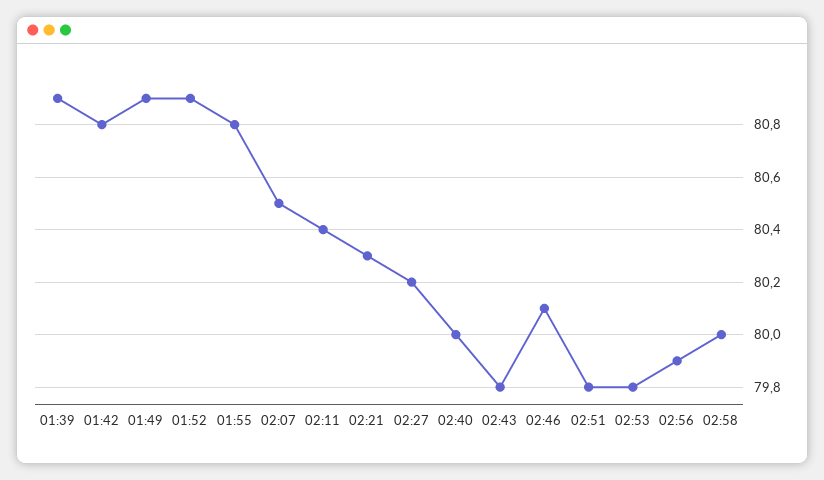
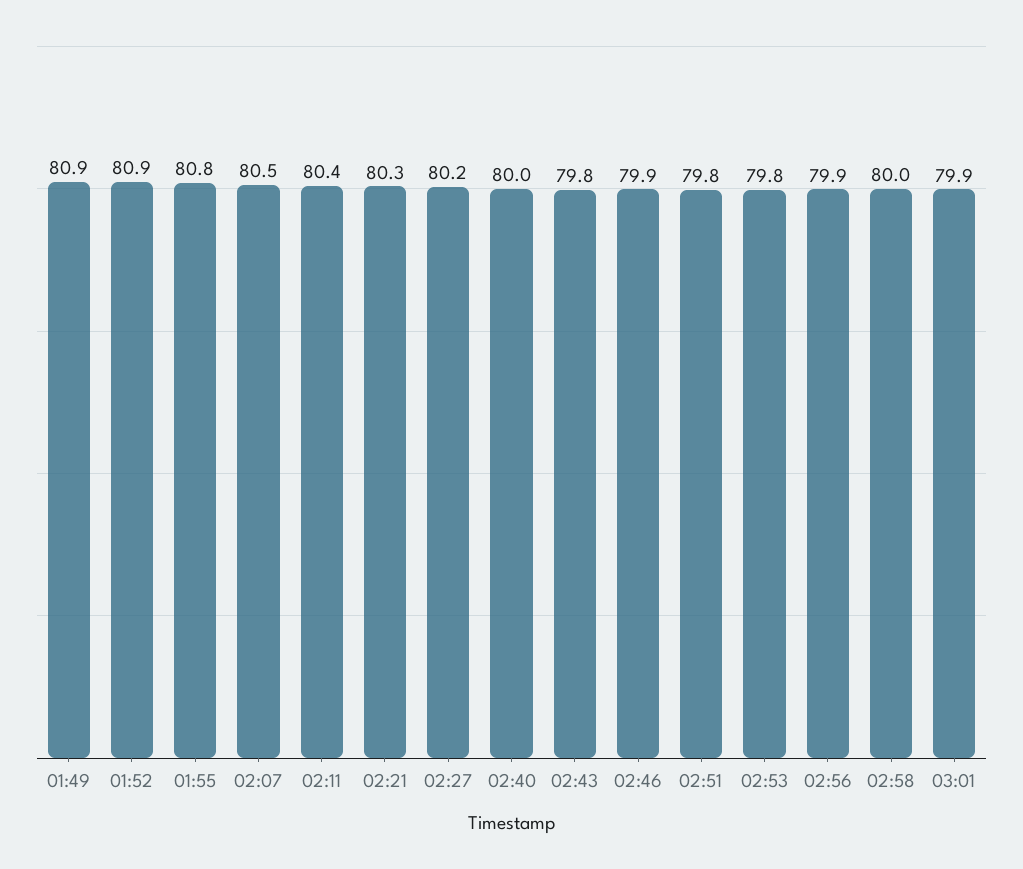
01:39: 80.9 -> none
01:42: 80.8 -> none
02:46: 80.1 -> 79.9
03:01: none -> 79.9

